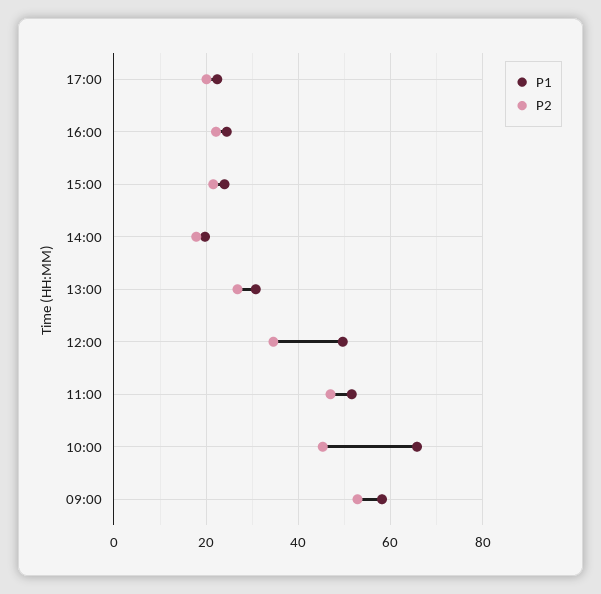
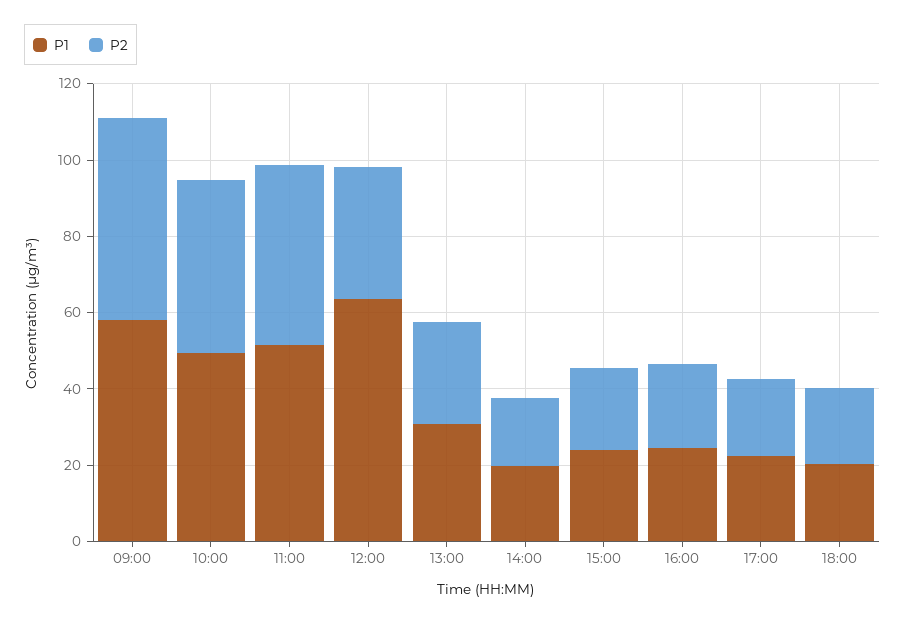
P1, 12:00: 50 -> 65
P1, 10:00: 66 -> 50
P1, 18:00: none -> 20
P2, 18:00: none -> 20

